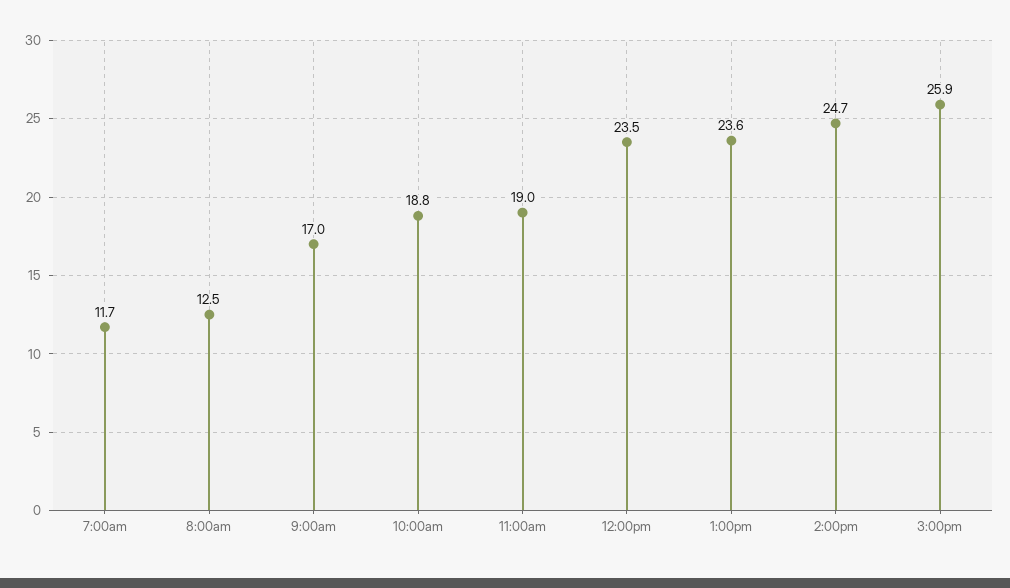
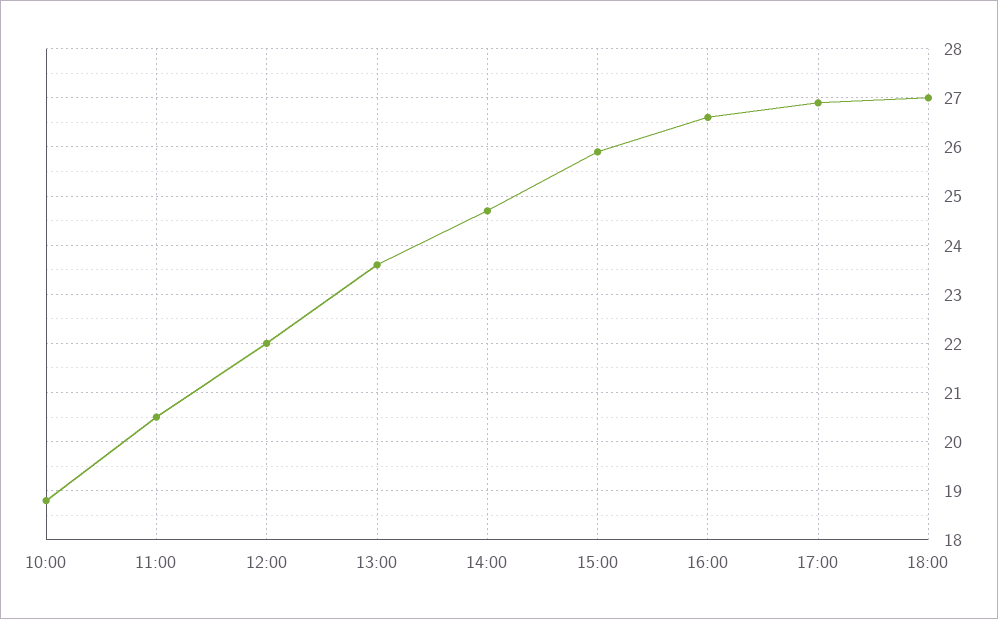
7:00am: 11.7 -> none
8:00am: 12.5 -> none
9:00am: 17 -> none
11:00am: 19 -> 20.5
12:00pm: 23.5 -> 22
16:00: none -> 26.5
17:00: none -> 27
18:00: none -> 27

